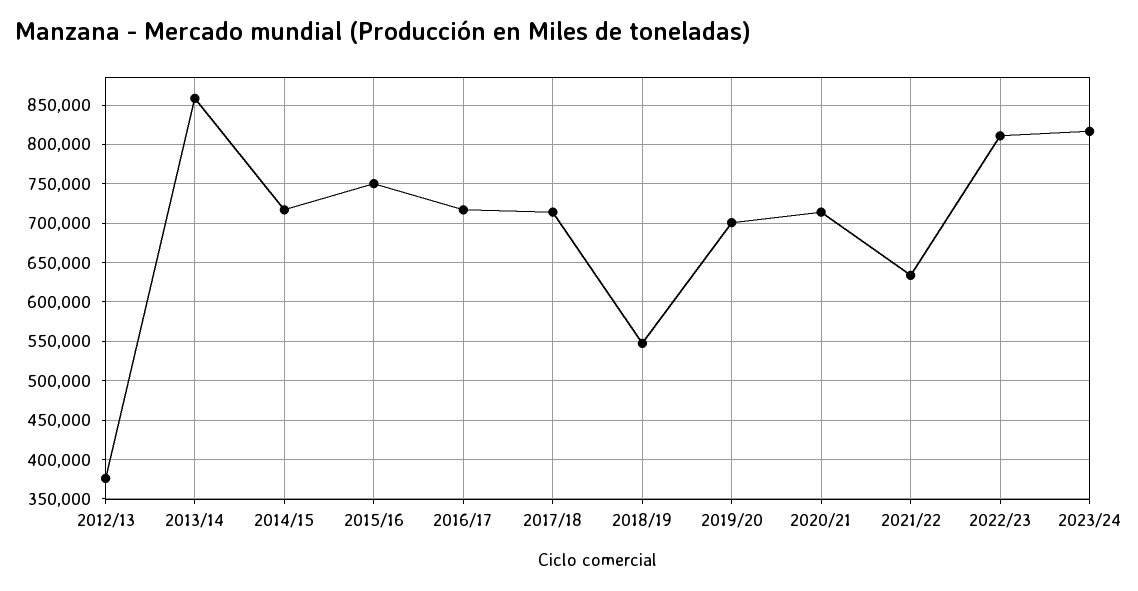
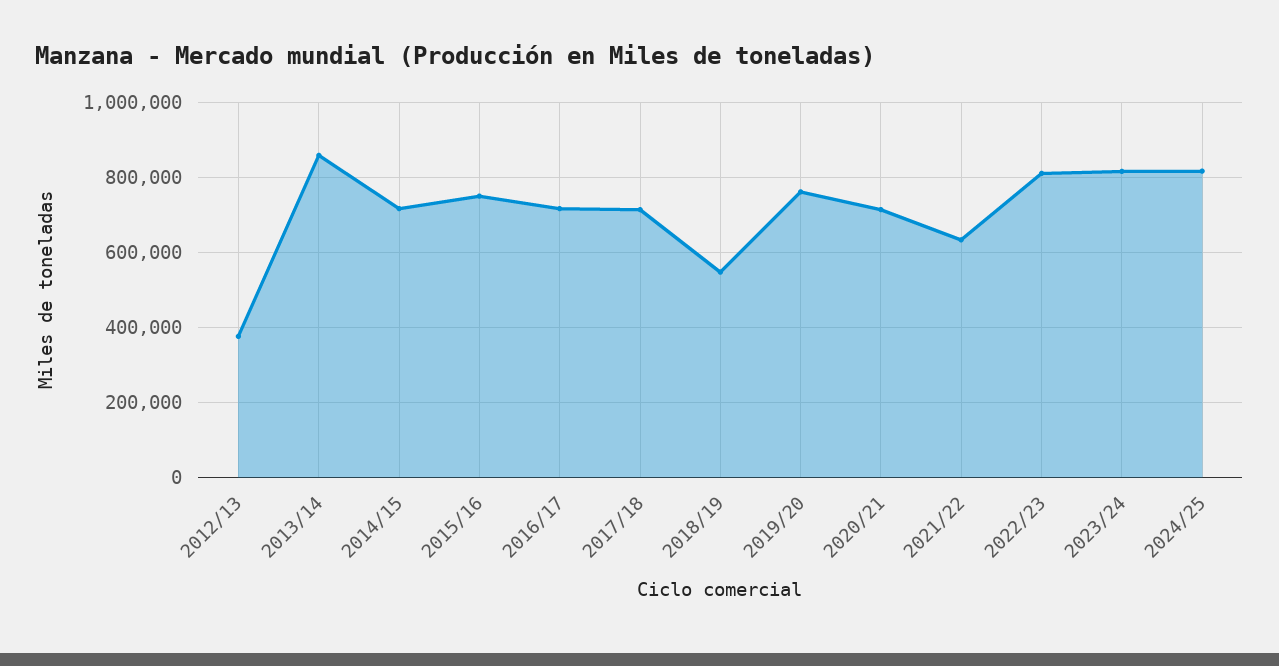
2019/20: 700000 -> 760000
2024/25: none -> 820000

